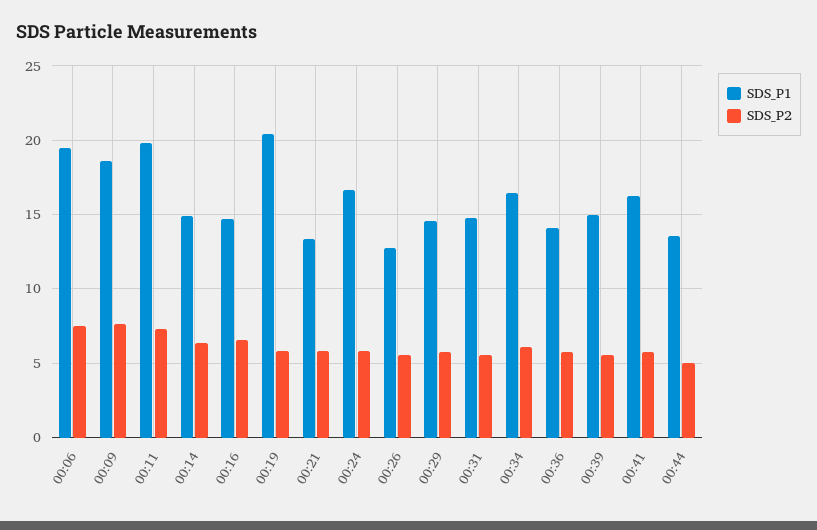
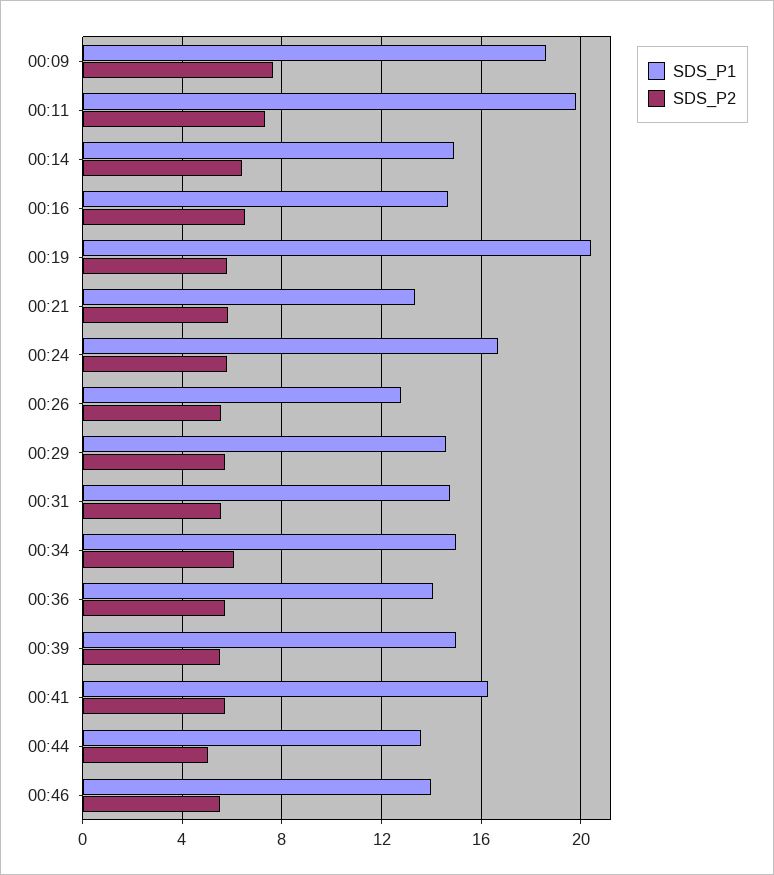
SDS_P1, 00:06: 19.5 -> none
SDS_P2, 00:06: 7.5 -> none
SDS_P1, 00:34: 16.5 -> 15
SDS_P1, 00:46: none -> 14
SDS_P2, 00:46: none -> 5.5

